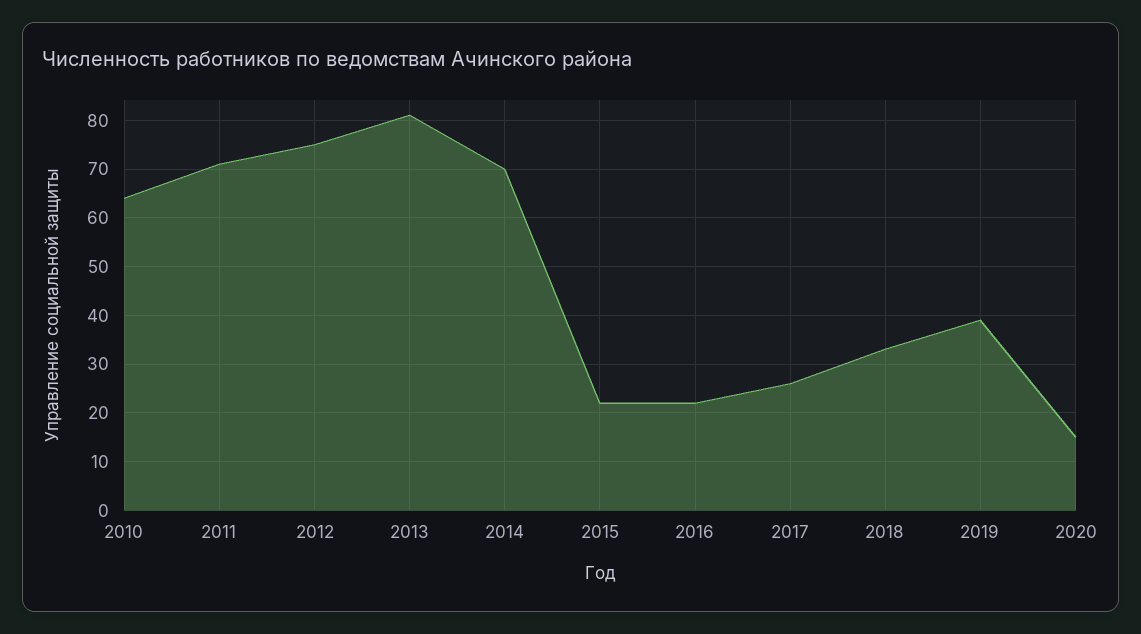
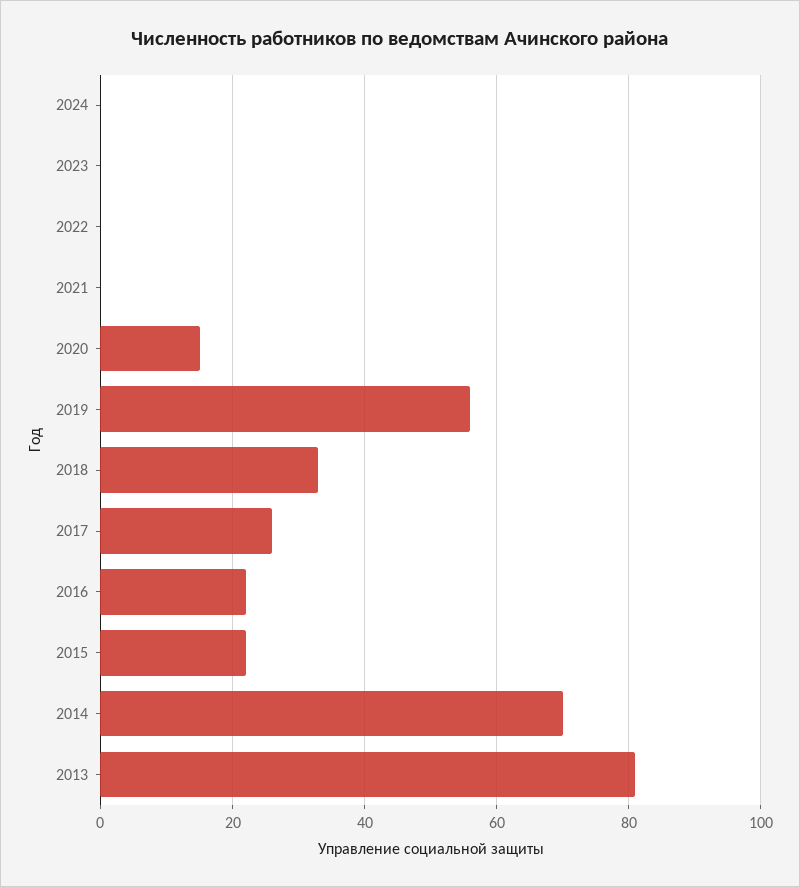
2010: 65 -> none
2011: 70 -> none
2012: 75 -> none
2019: 40 -> 55
2024: none -> 0
2023: none -> 0
2022: none -> 0
2021: none -> 0

